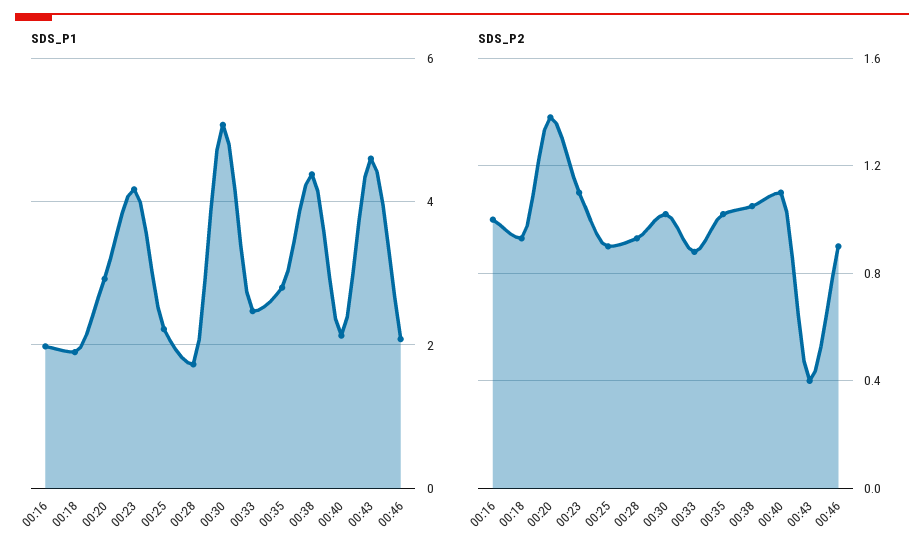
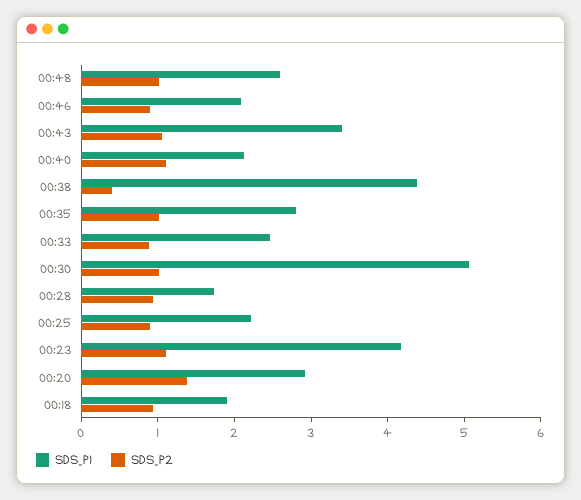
SDS_P1, 00:16: 2 -> none
SDS_P1, 00:43: 4.6 -> 3.4
SDS_P2, 00:16: 1 -> none
SDS_P2, 00:38: 1.05 -> 0.4
SDS_P2, 00:43: 0.4 -> 1
SDS_P1, 00:48: none -> 2.6
SDS_P2, 00:48: none -> 1

